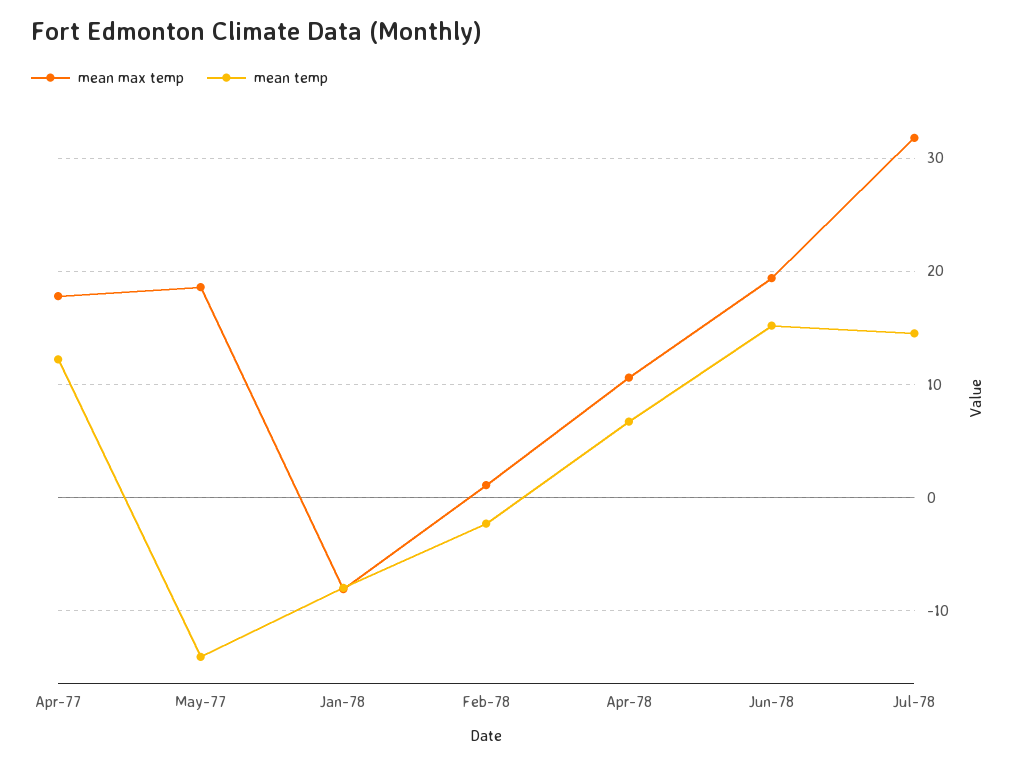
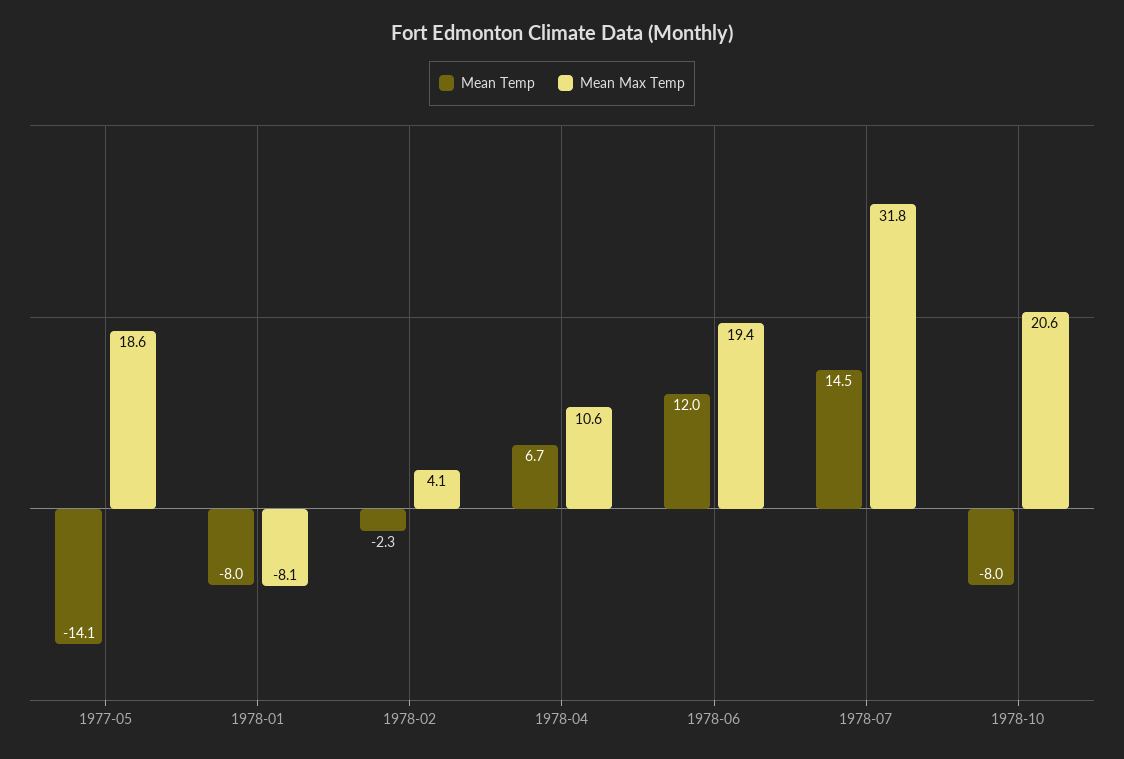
mean max temp, Apr-77: 18 -> none
mean temp, Apr-77: 12 -> none
mean max temp, Feb-78: 1 -> 4.1
mean temp, Jun-78: 15 -> 12
mean temp, 1978-10: none -> -8
mean max temp, 1978-10: none -> 20.6

